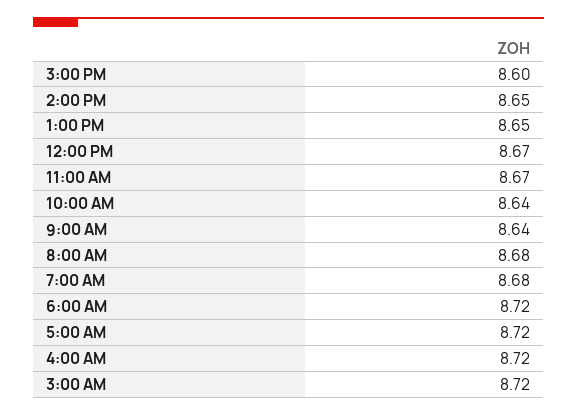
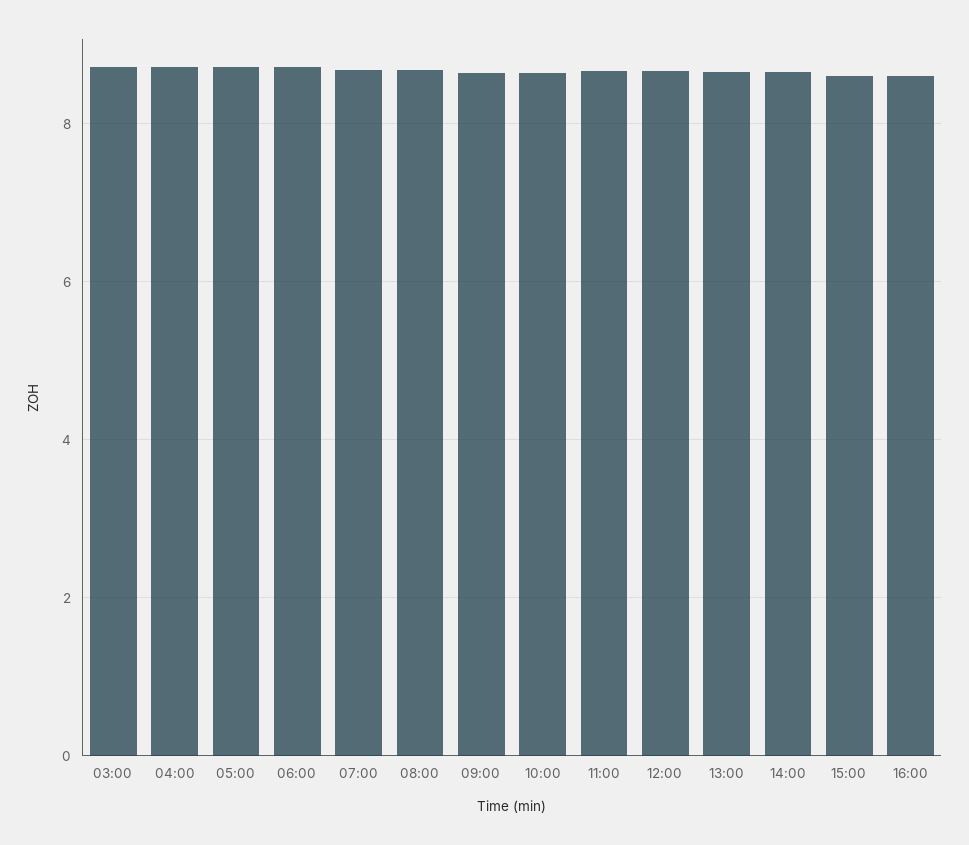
16:00: none -> 8.6

